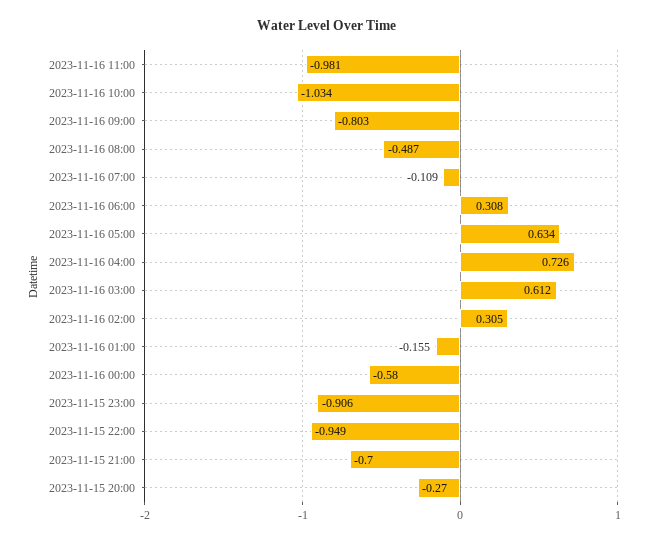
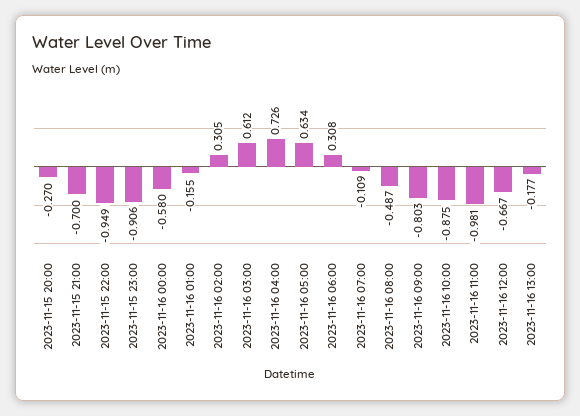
2023-11-16 10:00: -1.034 -> -0.875
2023-11-16 12:00: none -> -0.667
2023-11-16 13:00: none -> -0.177

